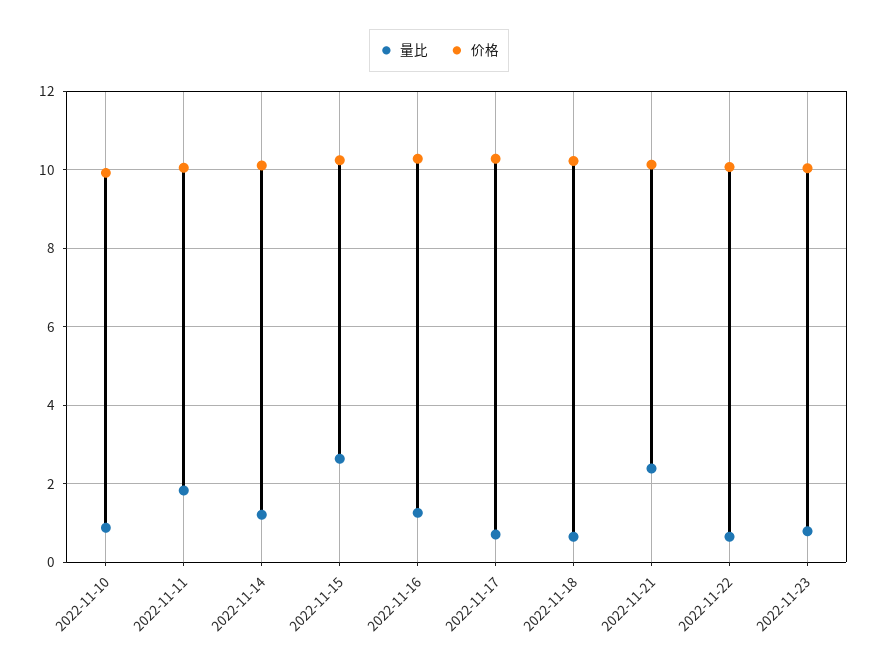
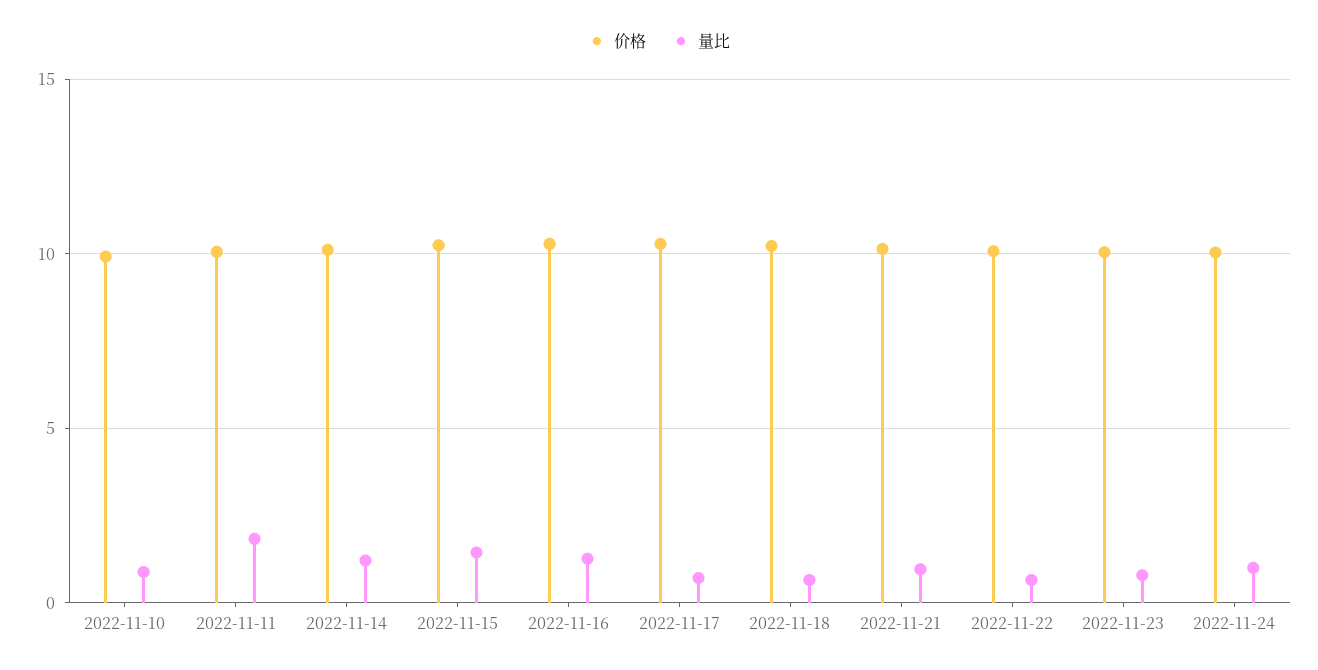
量比, 2022-11-15: 2.6 -> 1.5
量比, 2022-11-21: 2.4 -> 1
价格, 2022-11-24: none -> 10
量比, 2022-11-24: none -> 1

